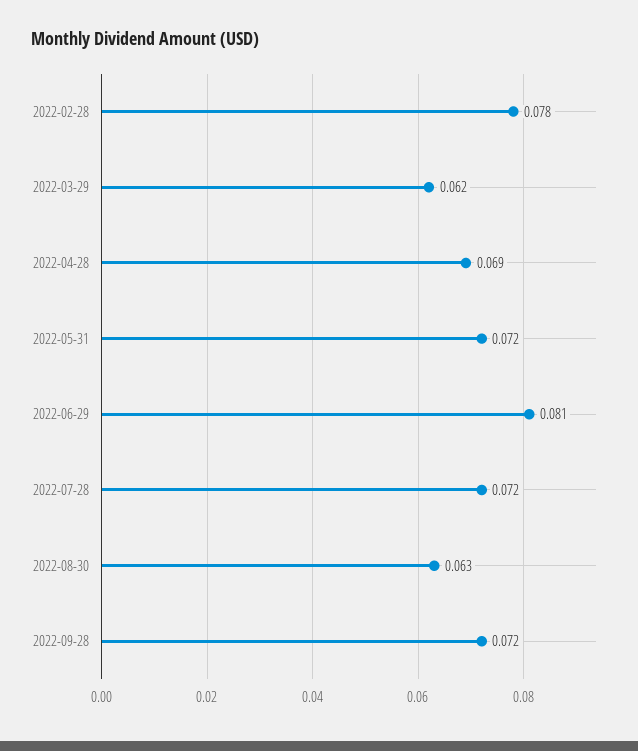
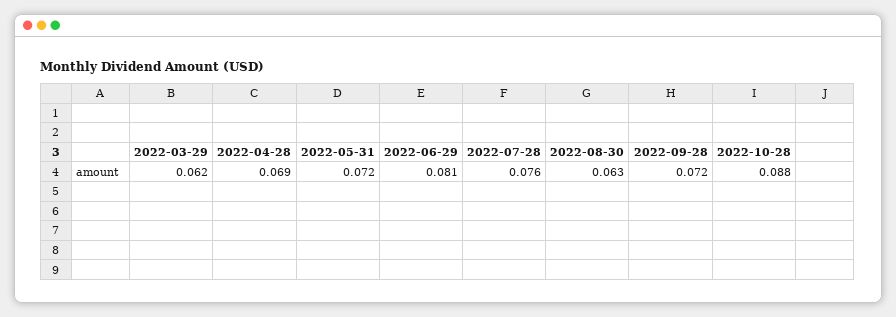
2022-02-28: 0.078 -> none
2022-07-28: 0.072 -> 0.076
2022-10-28: none -> 0.088

